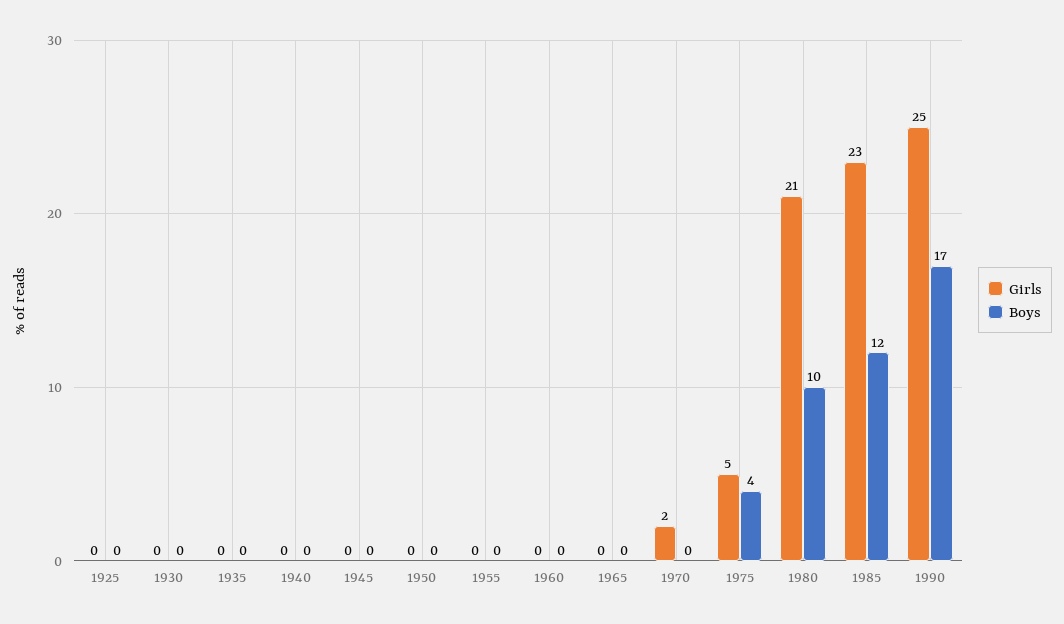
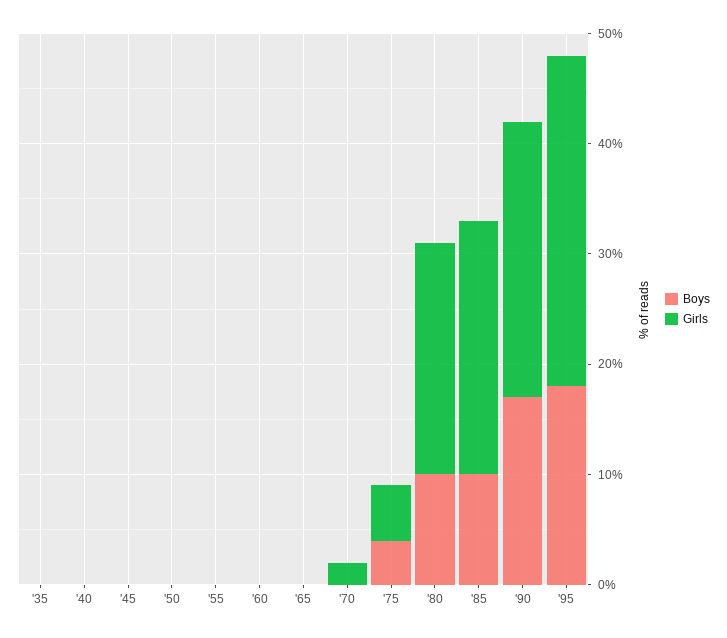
Girls, 1925: 0 -> none
Boys, 1925: 0 -> none
Girls, 1930: 0 -> none
Boys, 1930: 0 -> none
Boys, 1985: 12 -> 10
Boys, '95: none -> 18
Girls, '95: none -> 30

